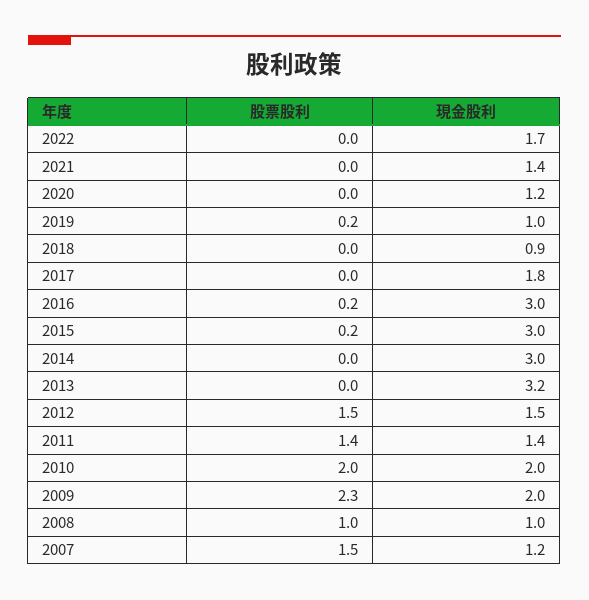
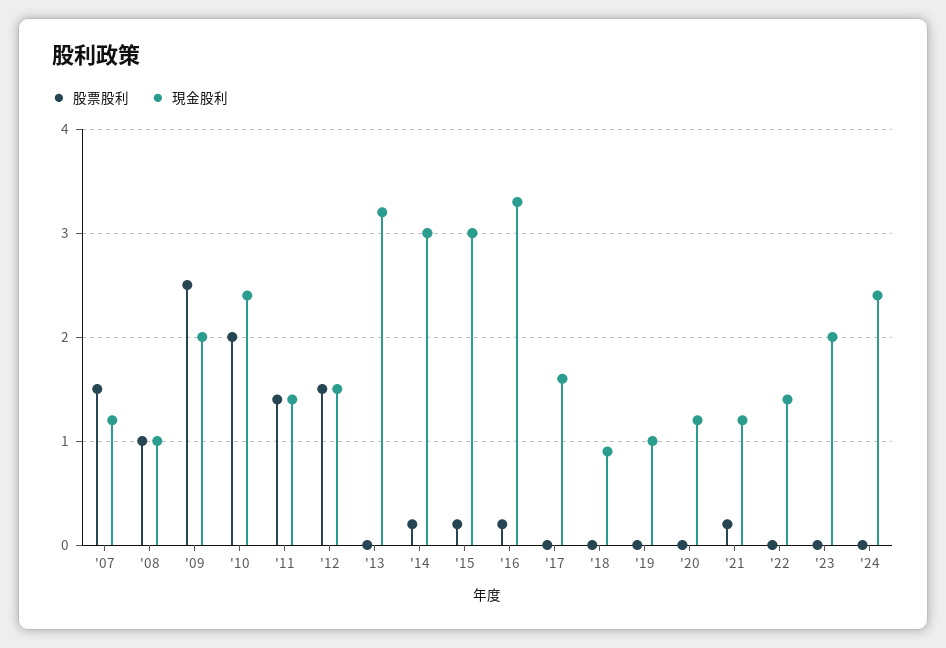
現金股利, 2022: 1.7 -> 1.4
股票股利, 2021: 0 -> 0.2
現金股利, 2021: 1.4 -> 1.2
股票股利, 2019: 0.2 -> 0
現金股利, 2017: 1.8 -> 1.6
現金股利, 2016: 3 -> 3.3
股票股利, 2014: 0 -> 0.2
現金股利, 2010: 2 -> 2.4
股票股利, 2009: 2.3 -> 2.5
股票股利, '23: none -> 0
現金股利, '23: none -> 2
股票股利, '24: none -> 0
現金股利, '24: none -> 2.4

